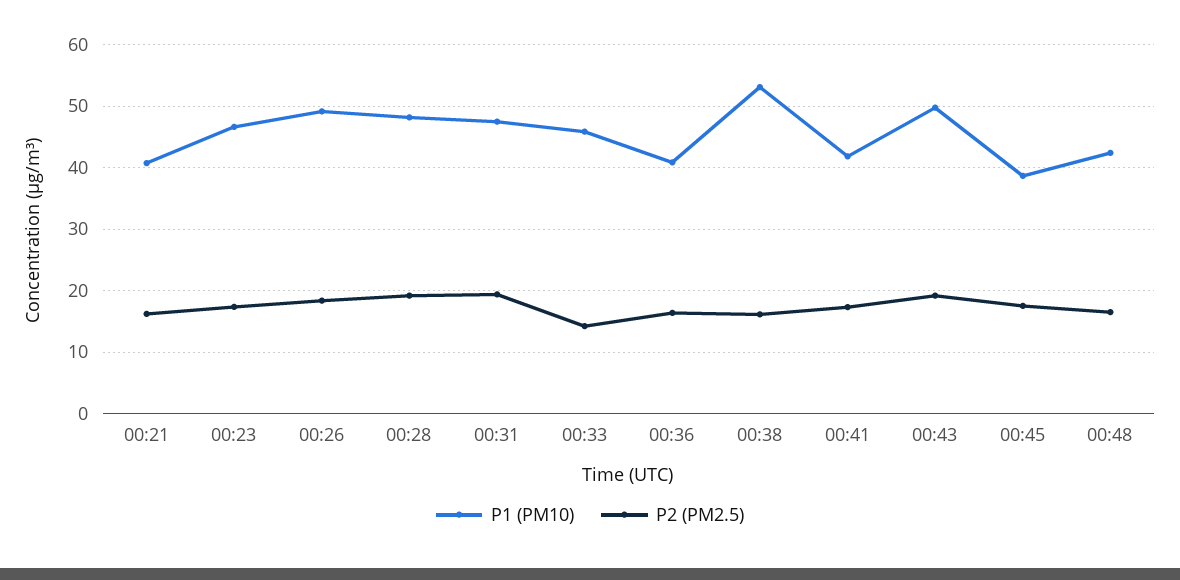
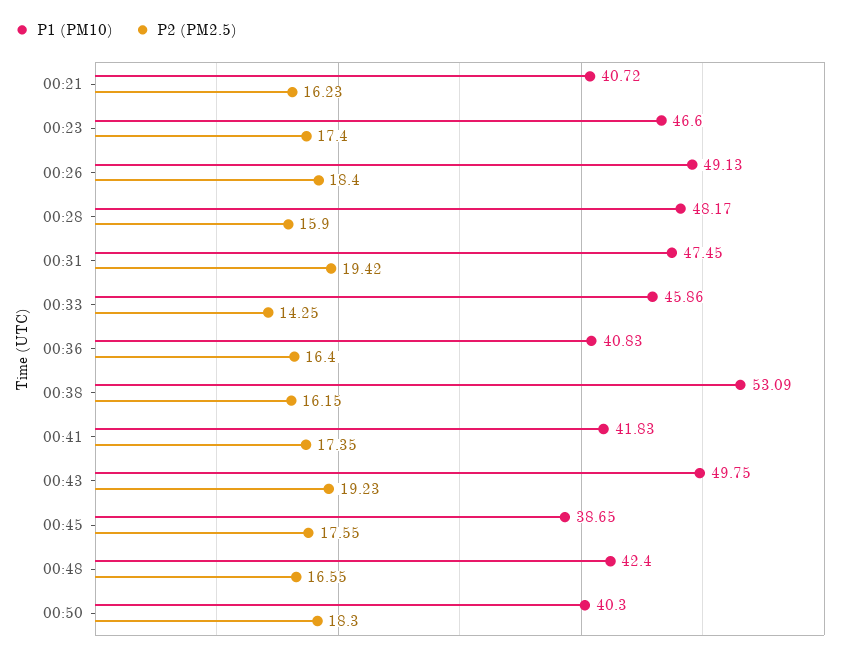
P2 (PM2.5), 00:28: 19 -> 15.9
P1 (PM10), 00:50: none -> 40.3
P2 (PM2.5), 00:50: none -> 18.3

